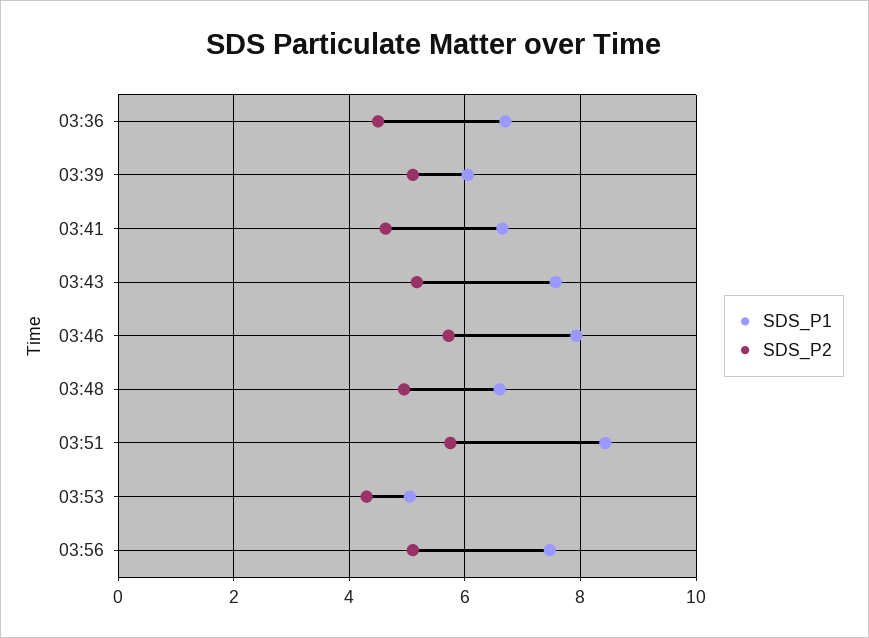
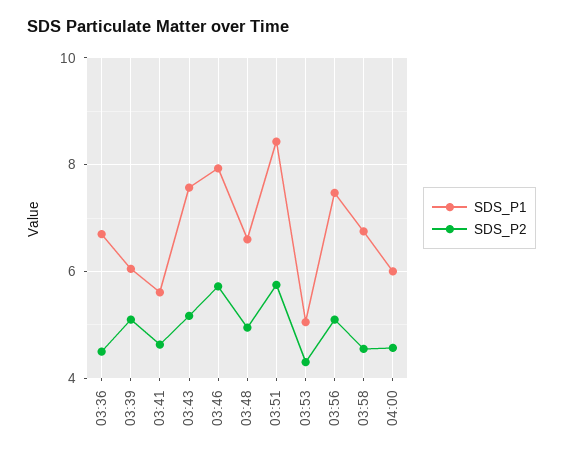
SDS_P1, 03:41: 6.6 -> 5.6
SDS_P1, 03:58: none -> 6.8
SDS_P2, 03:58: none -> 4.6
SDS_P1, 04:00: none -> 6
SDS_P2, 04:00: none -> 4.6

